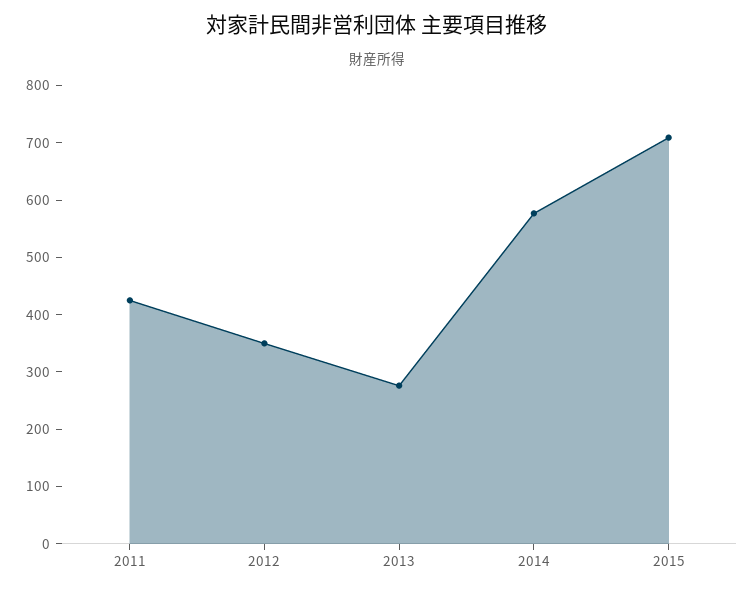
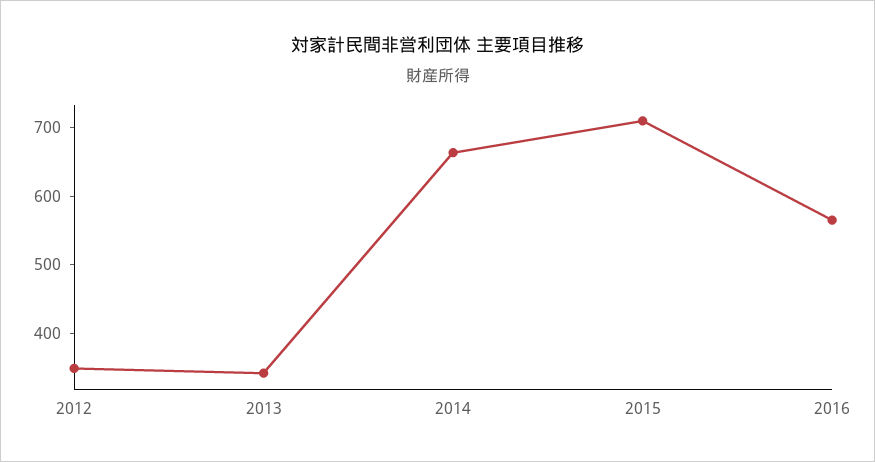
2011: 420 -> none
2013: 280 -> 340
2014: 580 -> 660
2016: none -> 560

